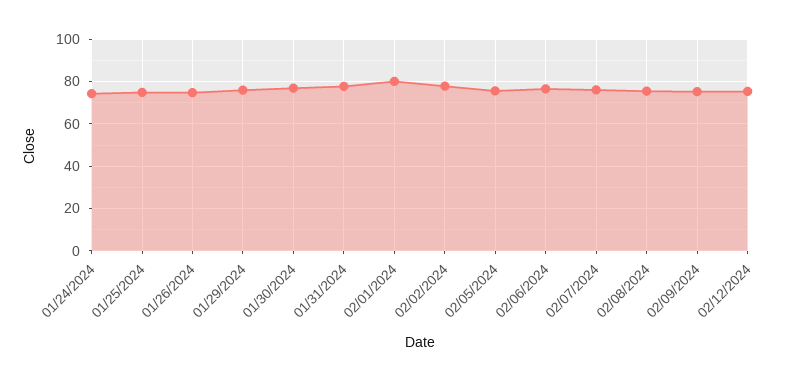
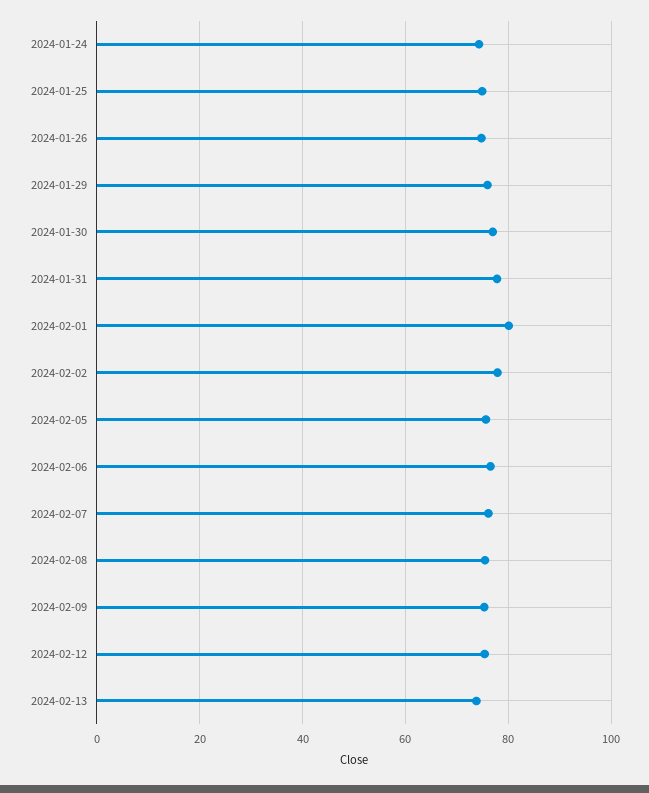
2024-02-13: none -> 74

